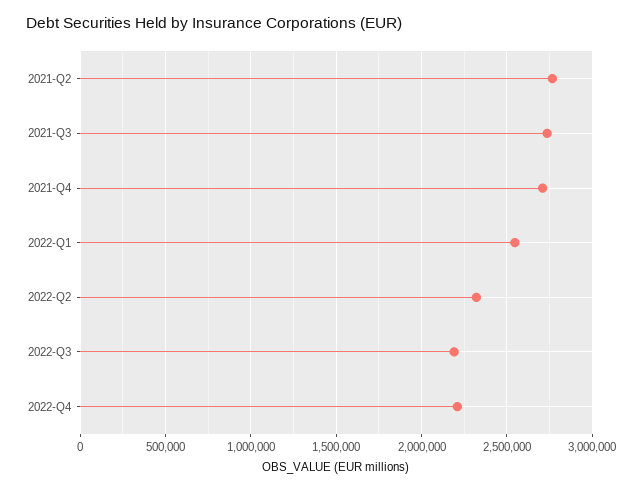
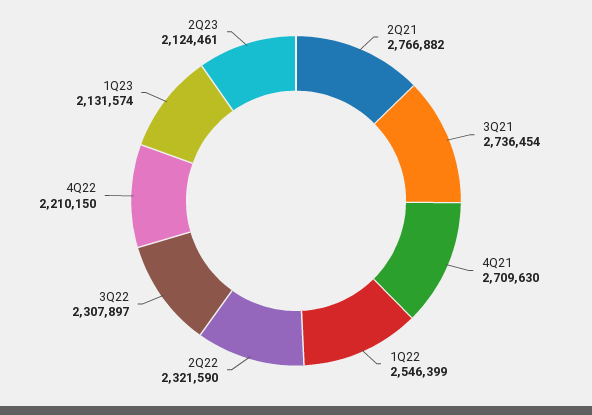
2022-Q3: 2200000 -> 2307897
1Q23: none -> 2131574
2Q23: none -> 2124461

